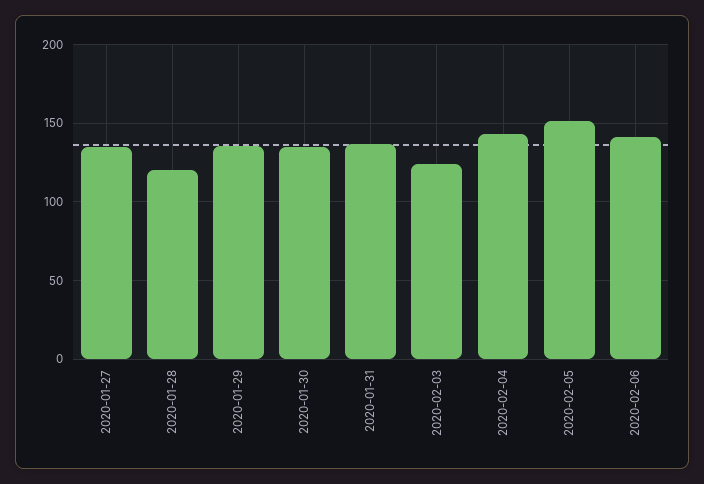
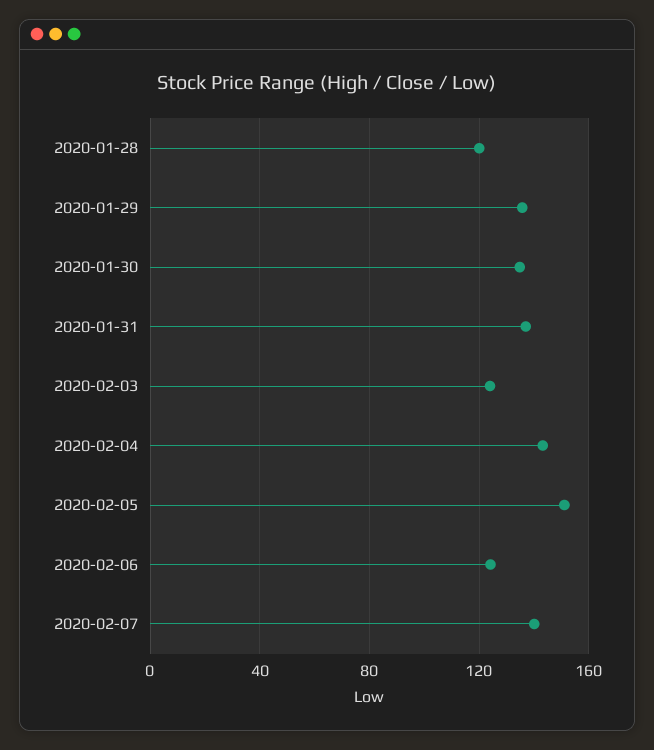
2020-01-27: 135 -> none
2020-02-06: 140 -> 125
2020-02-07: none -> 140

